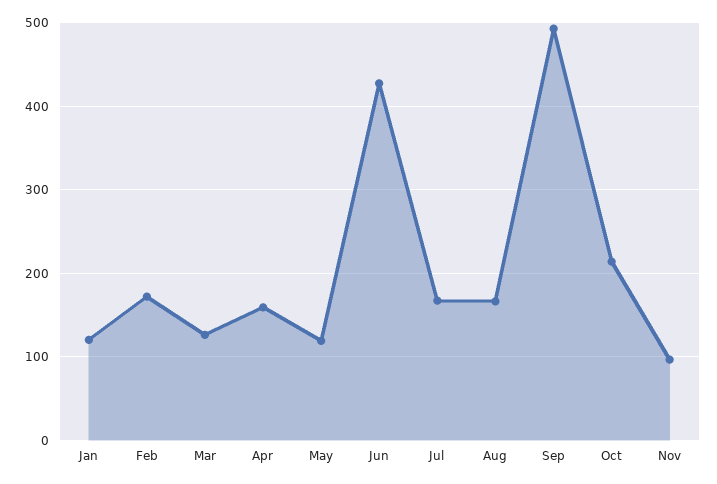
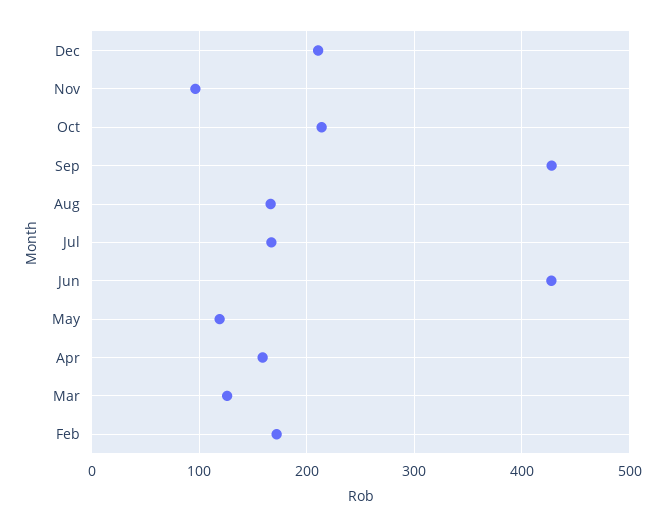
Jan: 120 -> none
Sep: 490 -> 430
Dec: none -> 210

